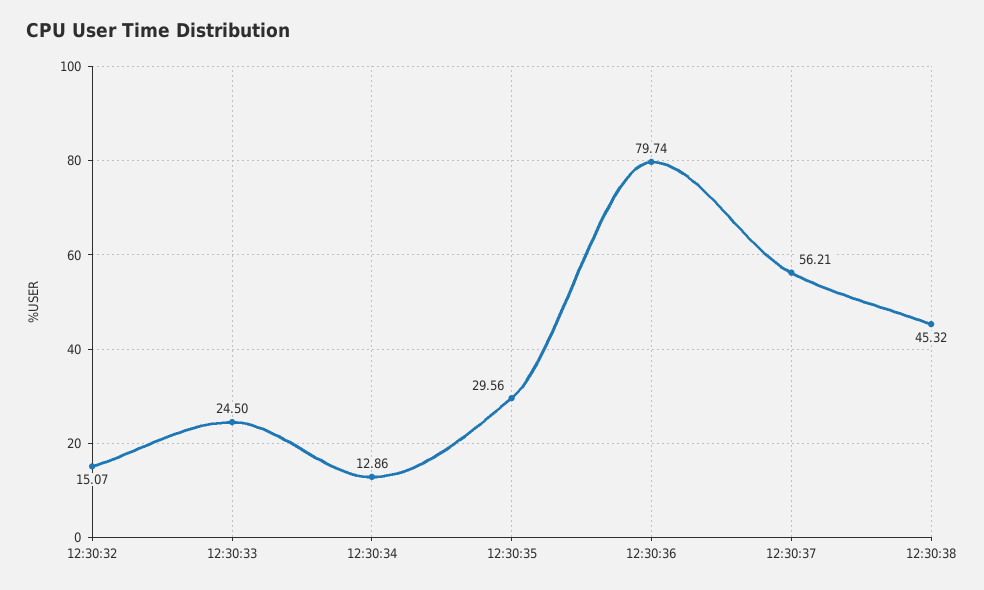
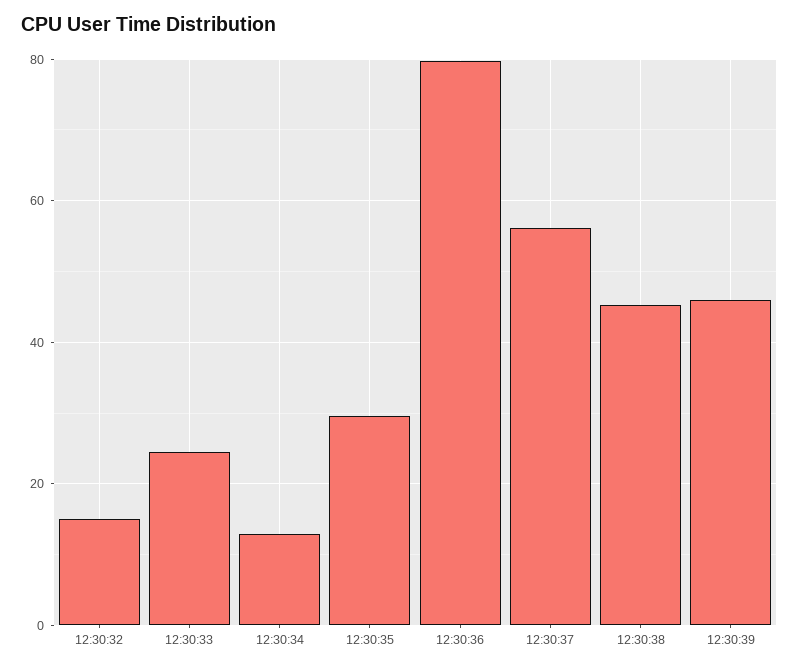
12:30:39: none -> 46

